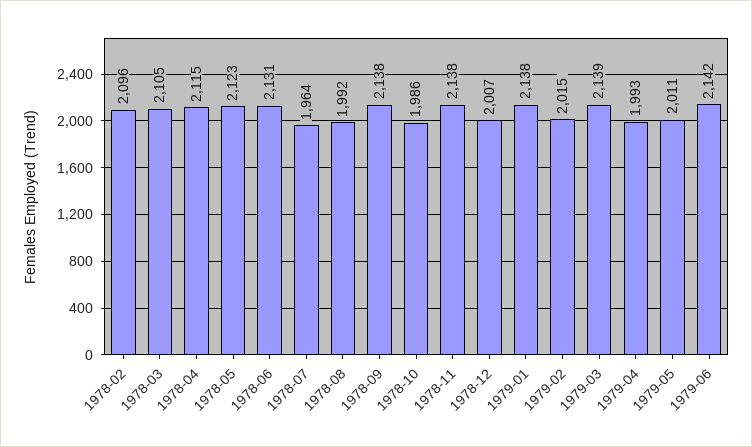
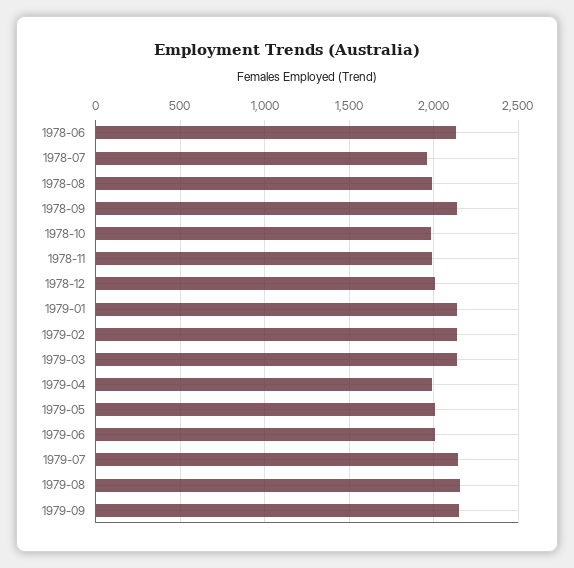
1978-02: 2096 -> none
1978-03: 2105 -> none
1978-04: 2115 -> none
1978-05: 2123 -> none
1978-11: 2138 -> 2000
1979-02: 2015 -> 2150
1979-06: 2142 -> 2000
1979-07: none -> 2150
1979-08: none -> 2150
1979-09: none -> 2150

